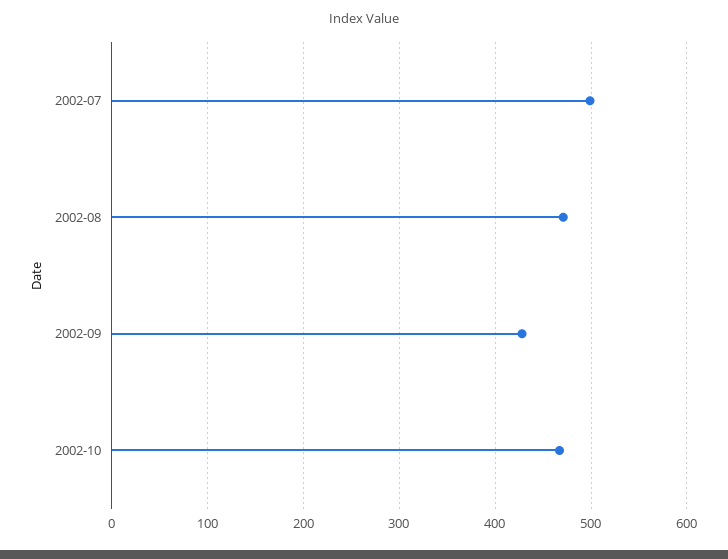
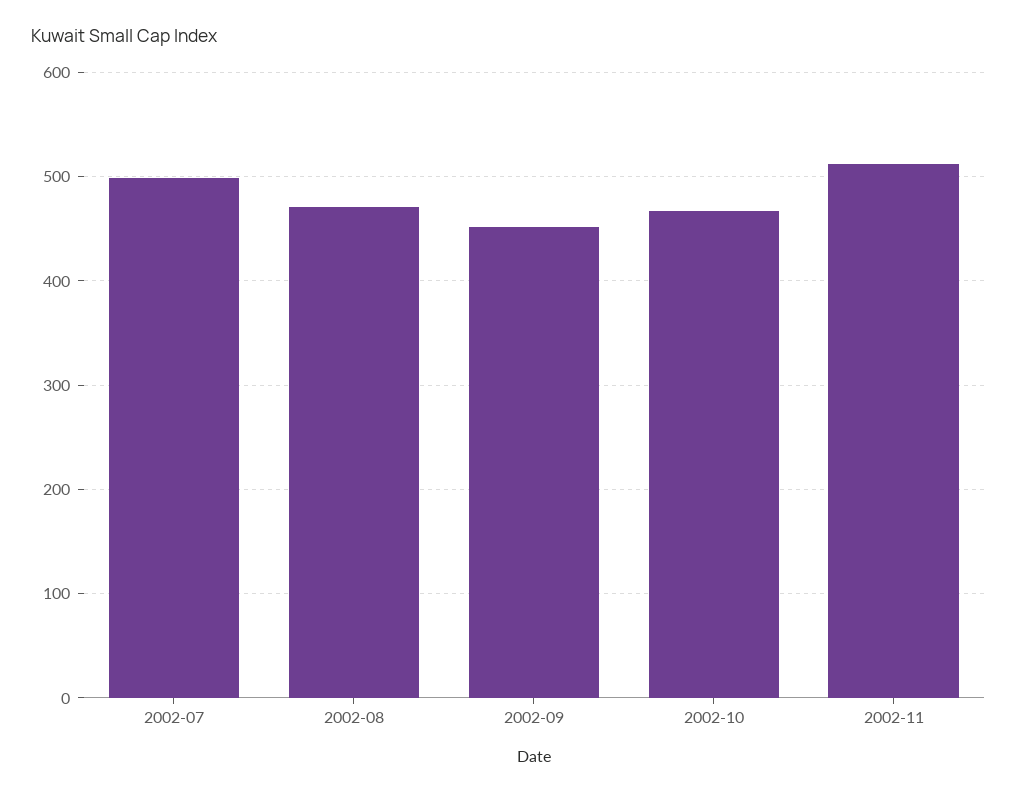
2002-09: 430 -> 450
2002-11: none -> 510

